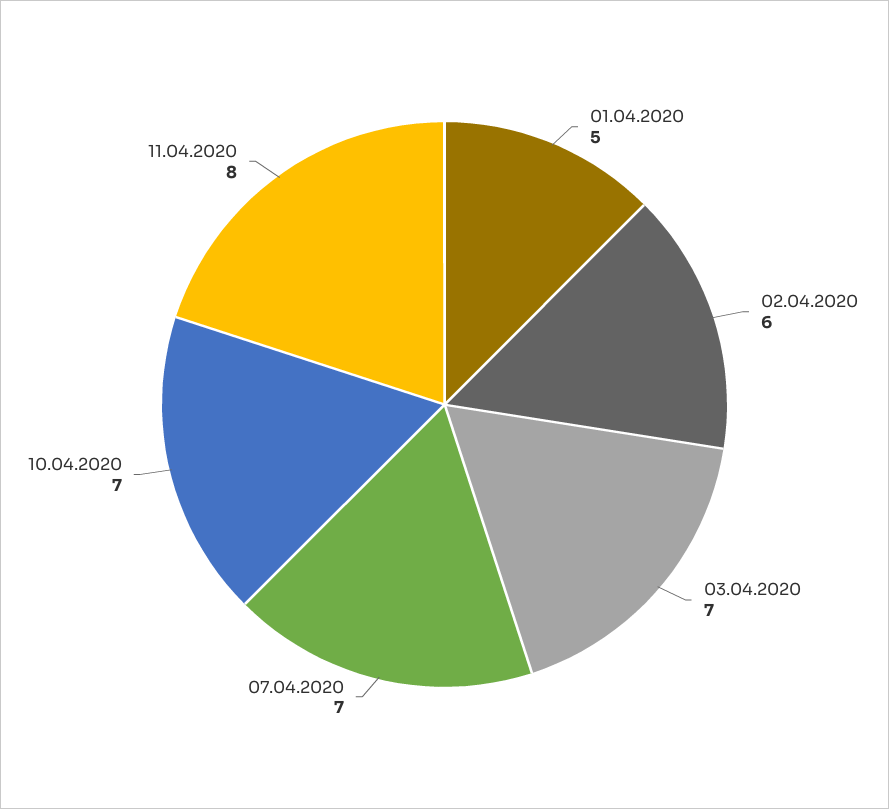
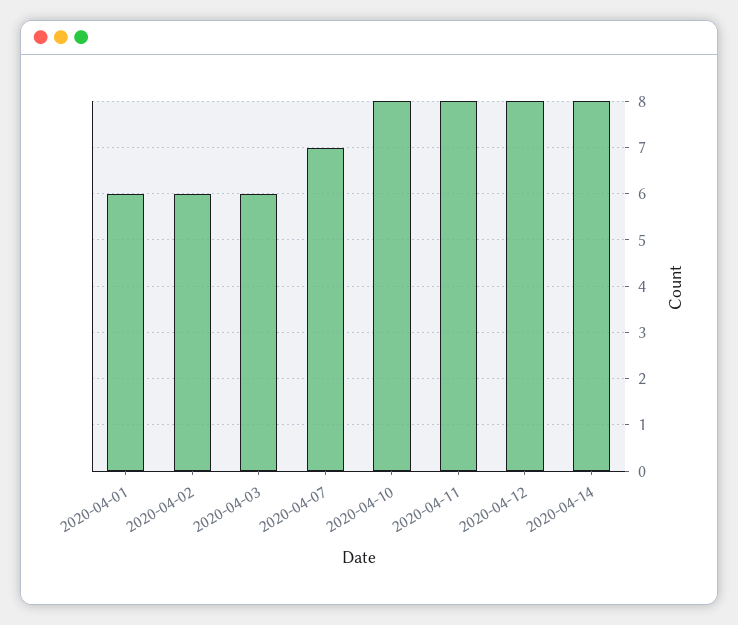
01.04.2020: 5 -> 6
03.04.2020: 7 -> 6
10.04.2020: 7 -> 8
2020-04-12: none -> 8
2020-04-14: none -> 8

